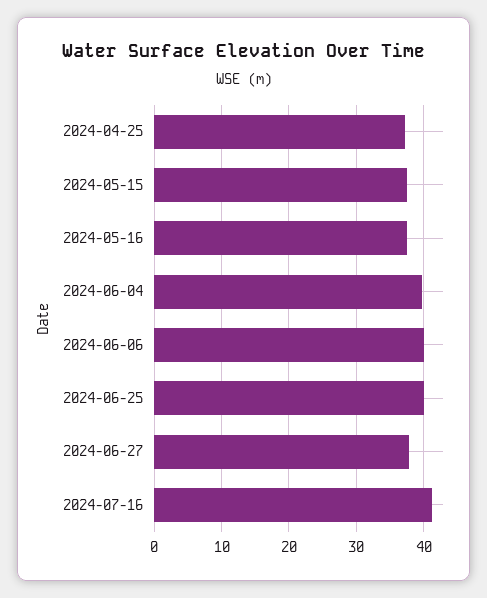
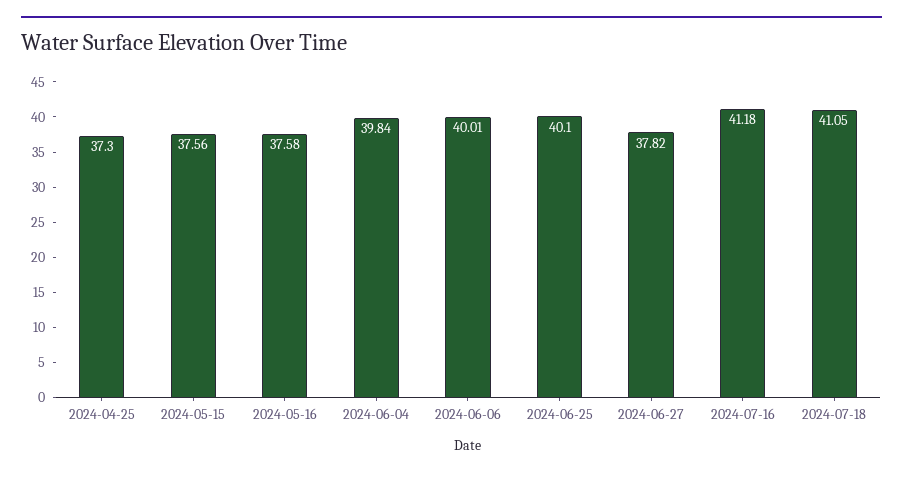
2024-07-18: none -> 41.05

